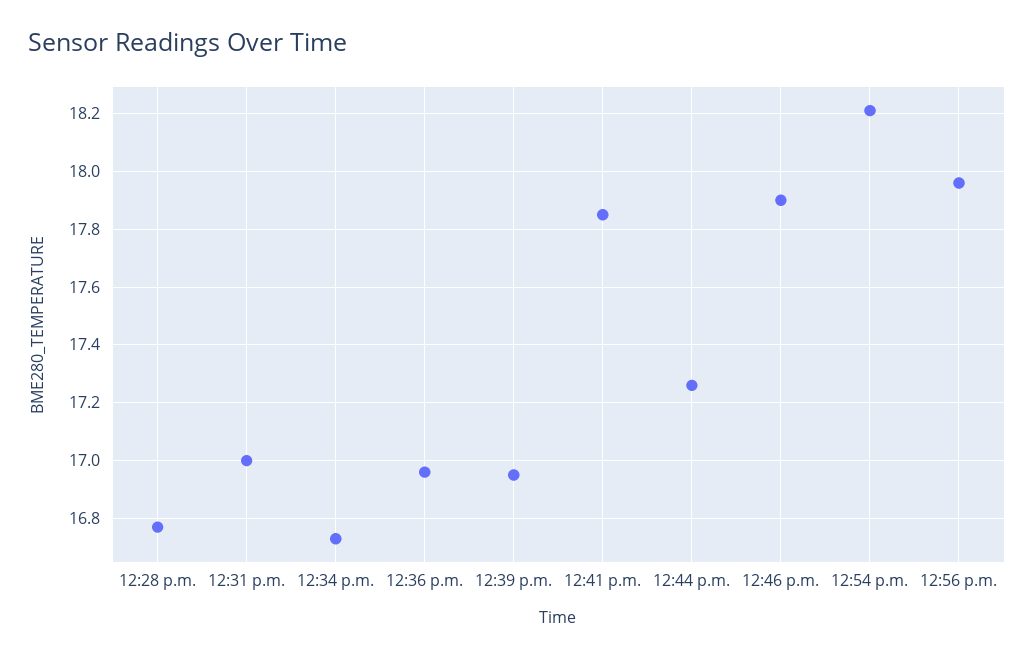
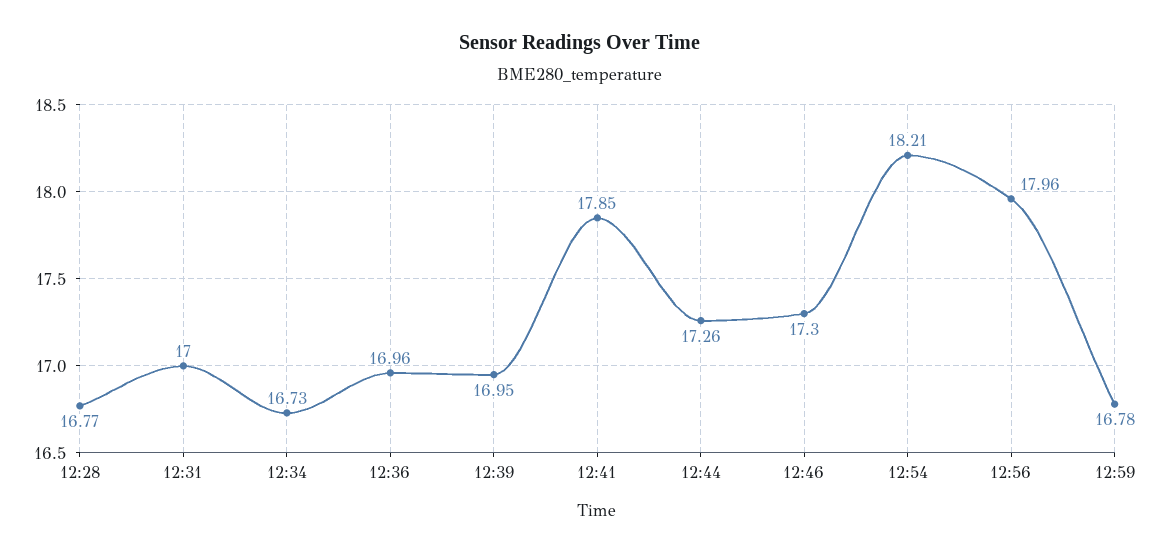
12:46 p.m.: 17.9 -> 17.3
12:59: none -> 16.78

